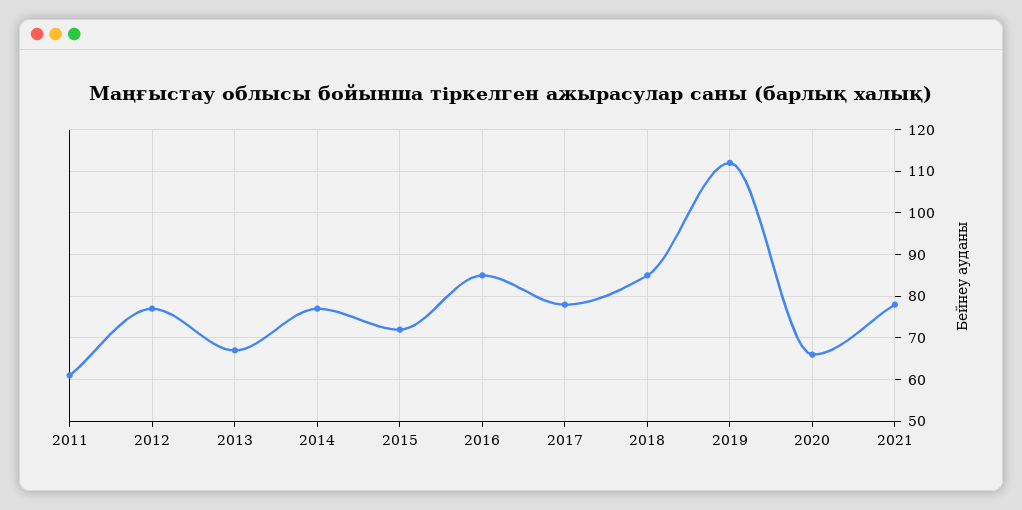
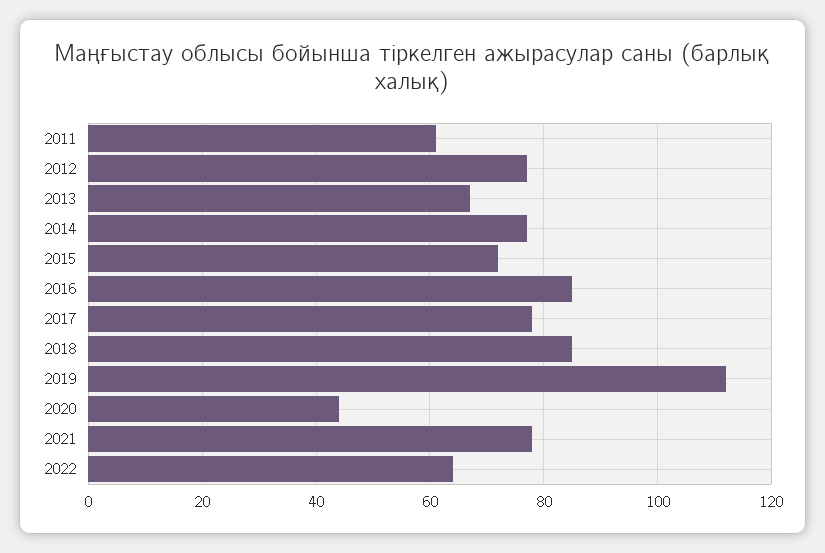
2020: 65 -> 45
2022: none -> 65

